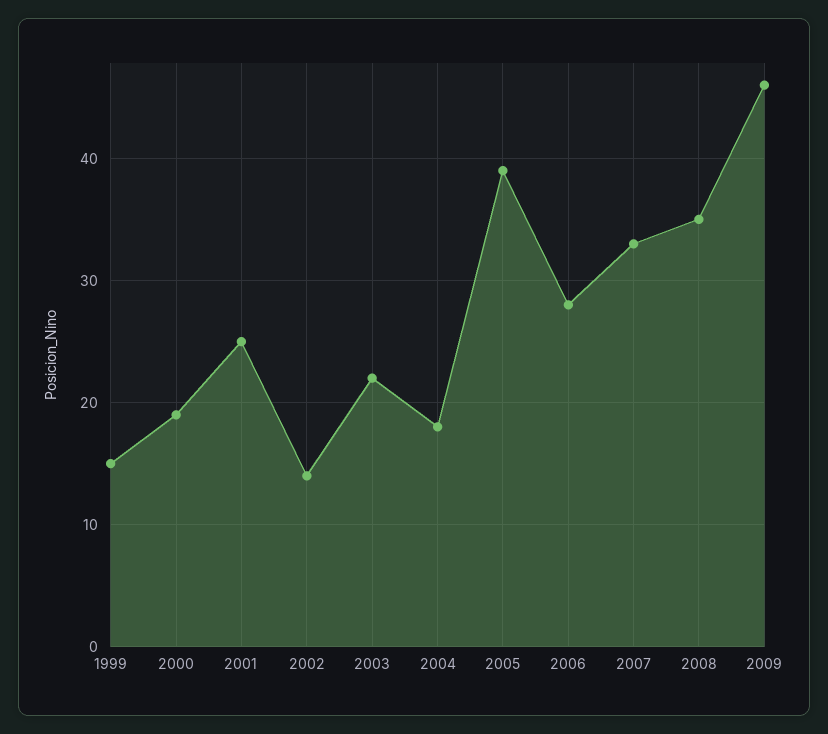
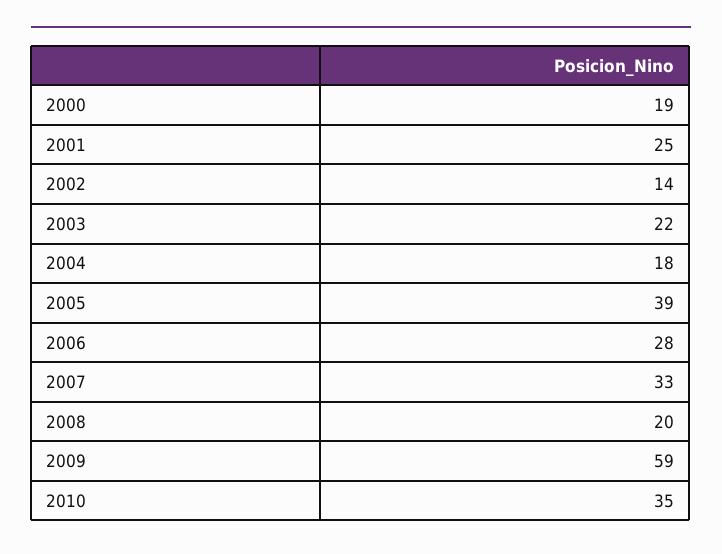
1999: 15 -> none
2008: 35 -> 20
2009: 46 -> 59
2010: none -> 35

